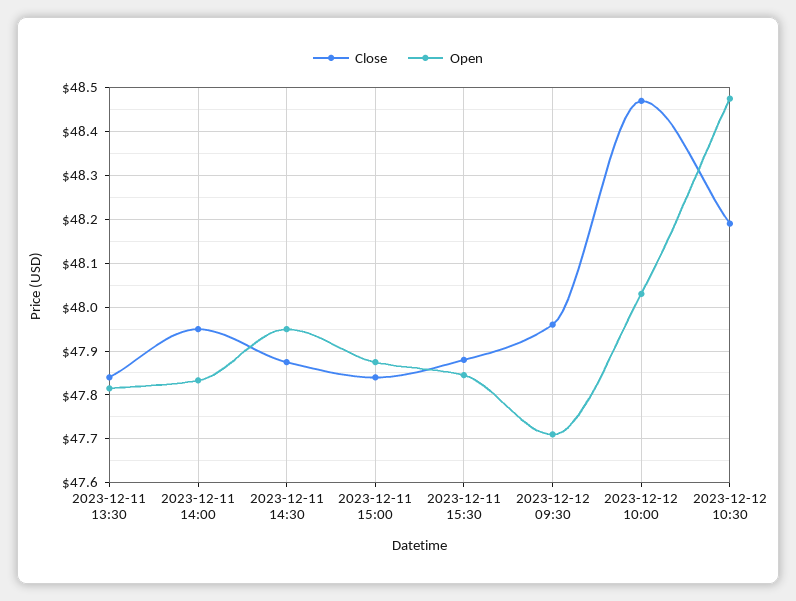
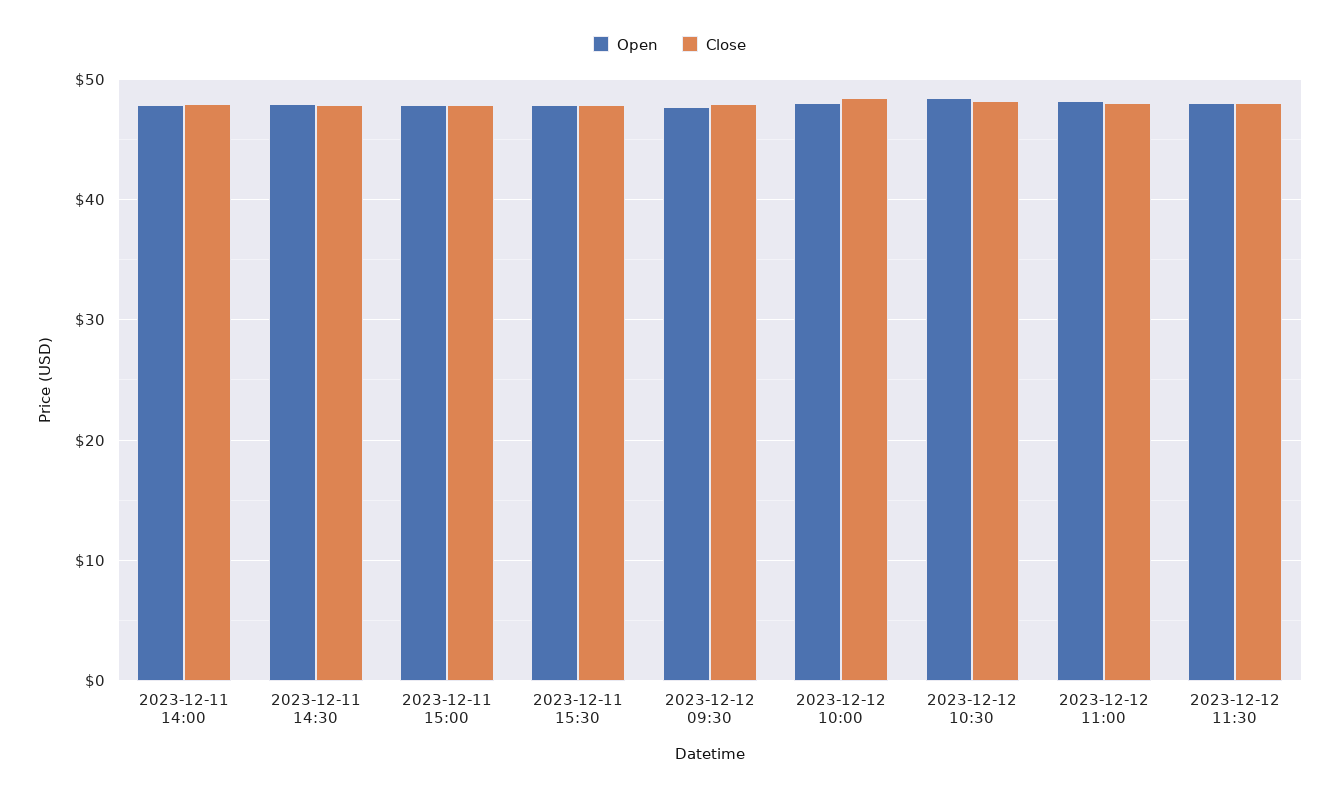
Close, 2023-12-11 13:30: 47.84 -> none
Open, 2023-12-11 13:30: 47.82 -> none
Open, 2023-12-12 11:00: none -> 48
Close, 2023-12-12 11:00: none -> 48
Open, 2023-12-12 11:30: none -> 48
Close, 2023-12-12 11:30: none -> 48

